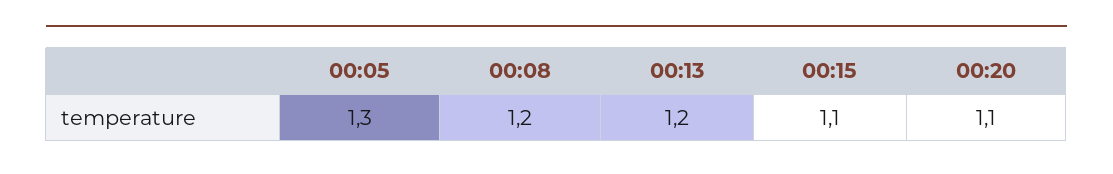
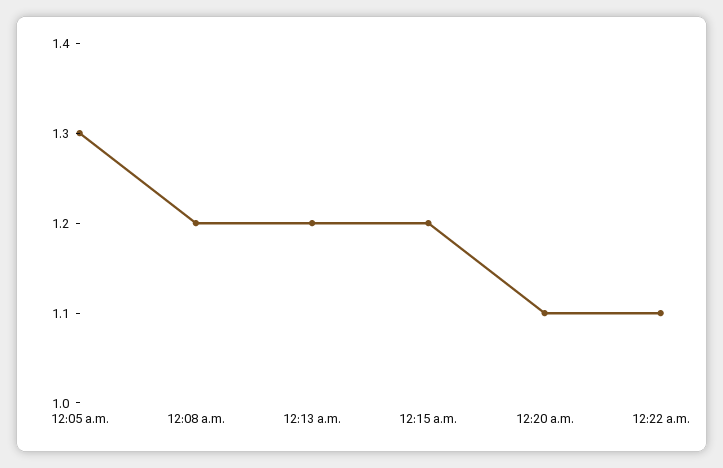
00:15: 1.1 -> 1.2
12:22 a.m.: none -> 1.1

